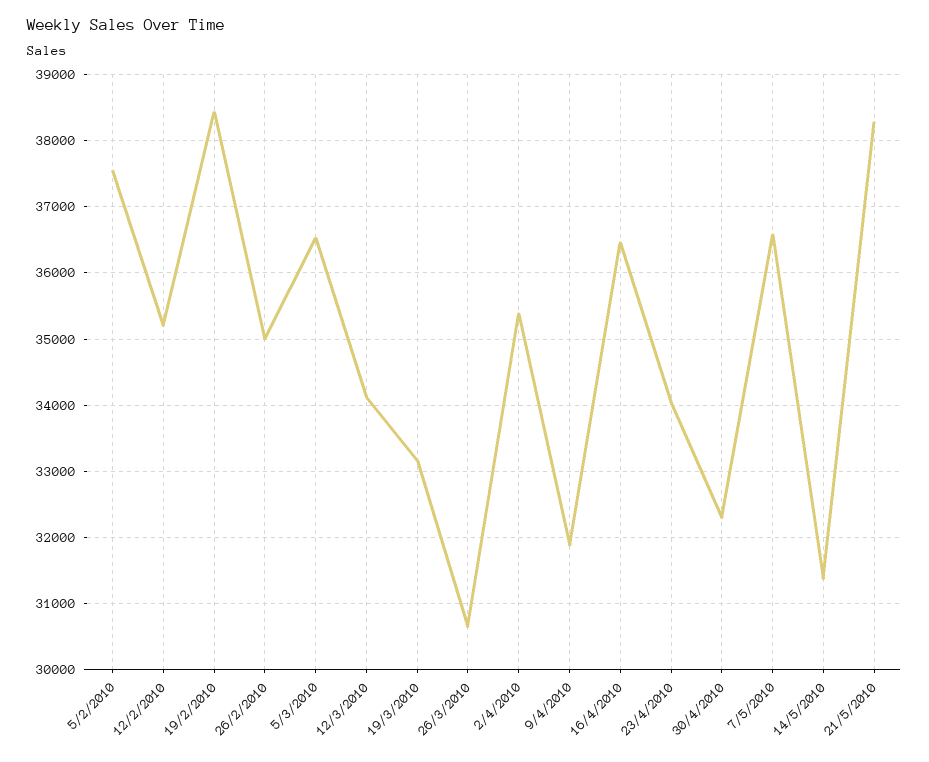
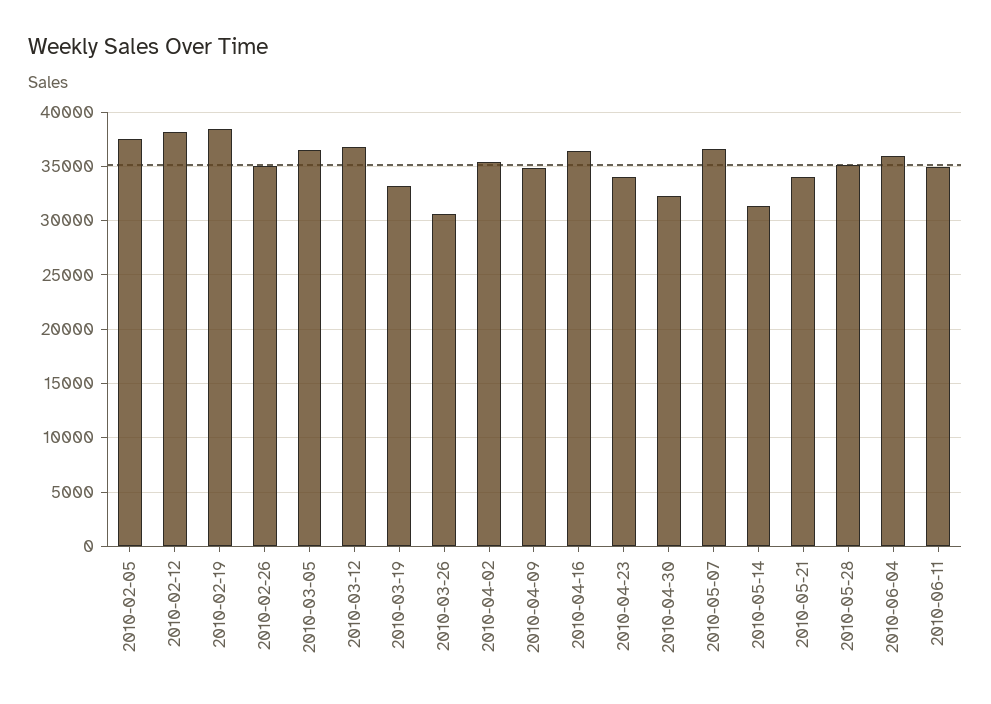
12/2/2010: 35200 -> 38000
12/3/2010: 34100 -> 37000
9/4/2010: 31900 -> 35000
21/5/2010: 38300 -> 34000
2010-05-28: none -> 35000
2010-06-04: none -> 36000
2010-06-11: none -> 35000

